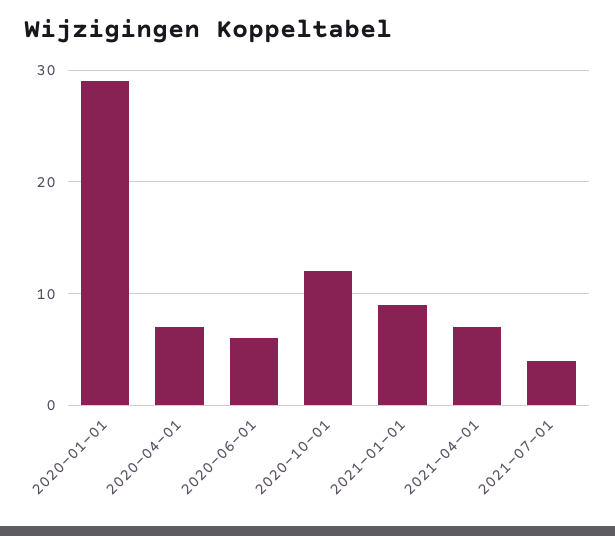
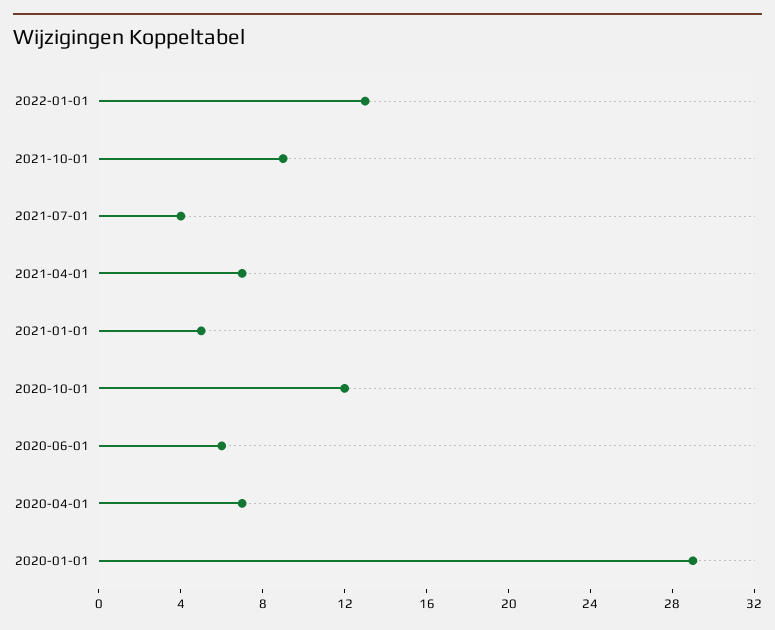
2021-01-01: 9 -> 5
2022-01-01: none -> 13
2021-10-01: none -> 9

